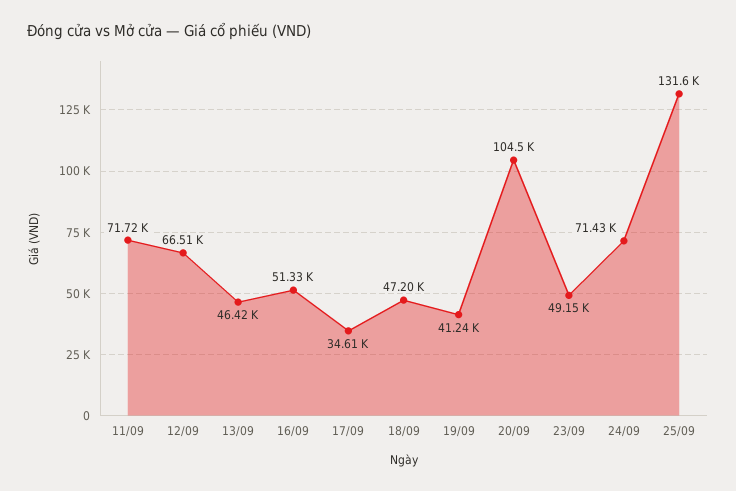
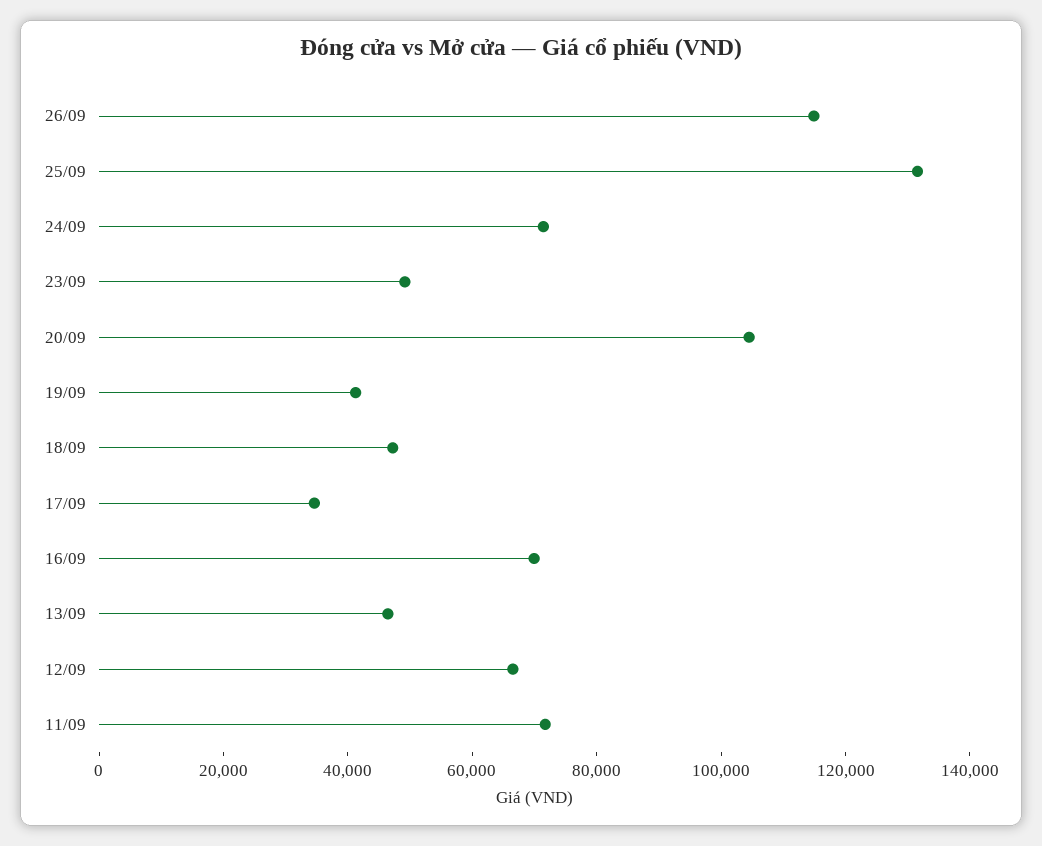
16/09: 51330 -> 70000
26/09: none -> 115000

